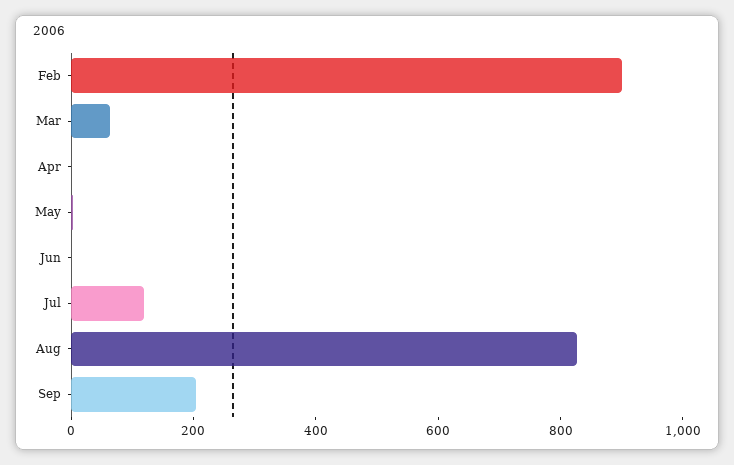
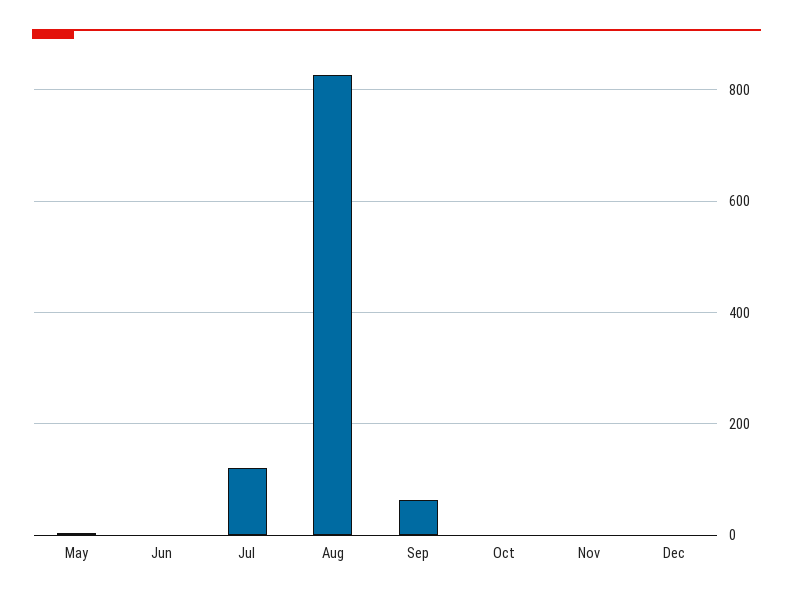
Feb: 900 -> none
Mar: 50 -> none
Apr: 0 -> none
Sep: 200 -> 60
Oct: none -> 0
Nov: none -> 0
Dec: none -> 0

